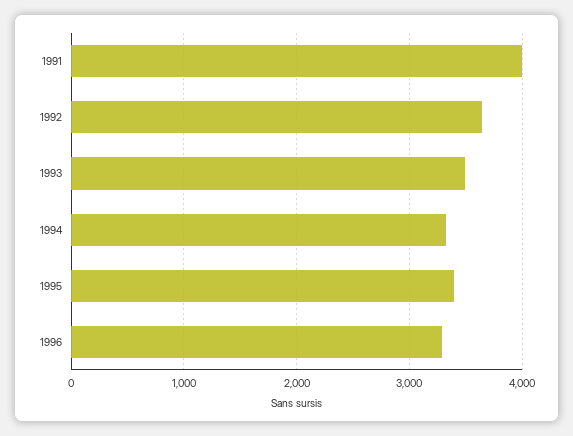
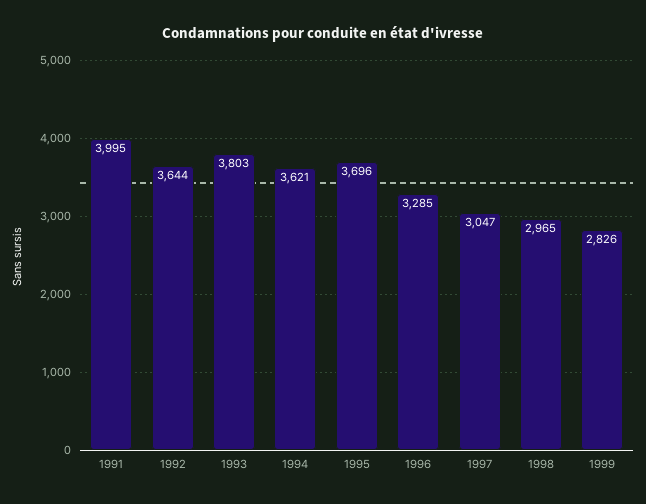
1993: 3500 -> 3803
1994: 3300 -> 3621
1995: 3400 -> 3696
1997: none -> 3047
1998: none -> 2965
1999: none -> 2826

